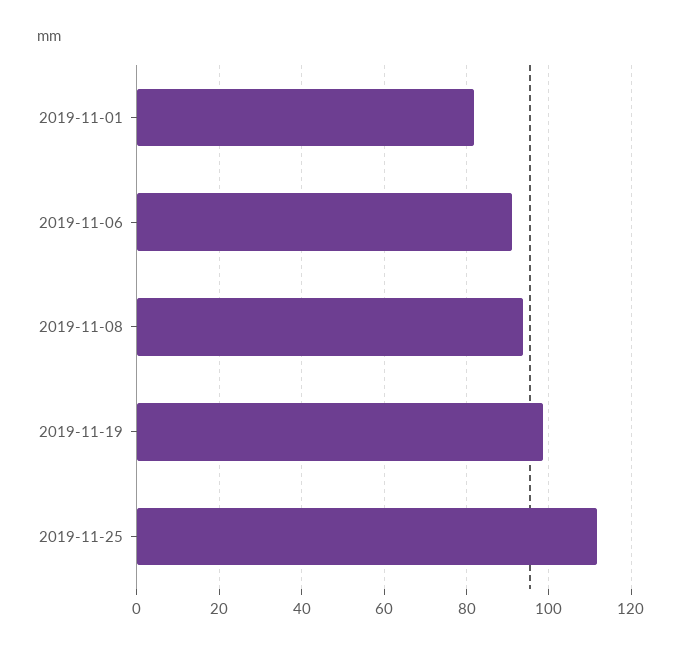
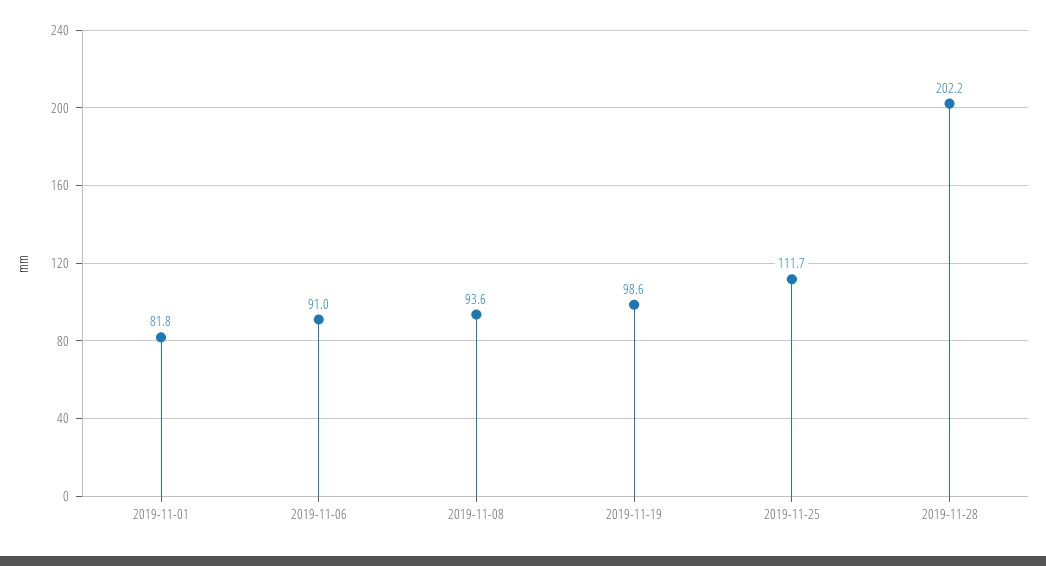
2019-11-28: none -> 202.2

